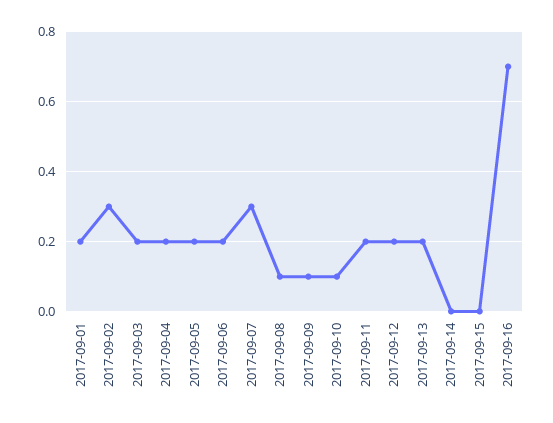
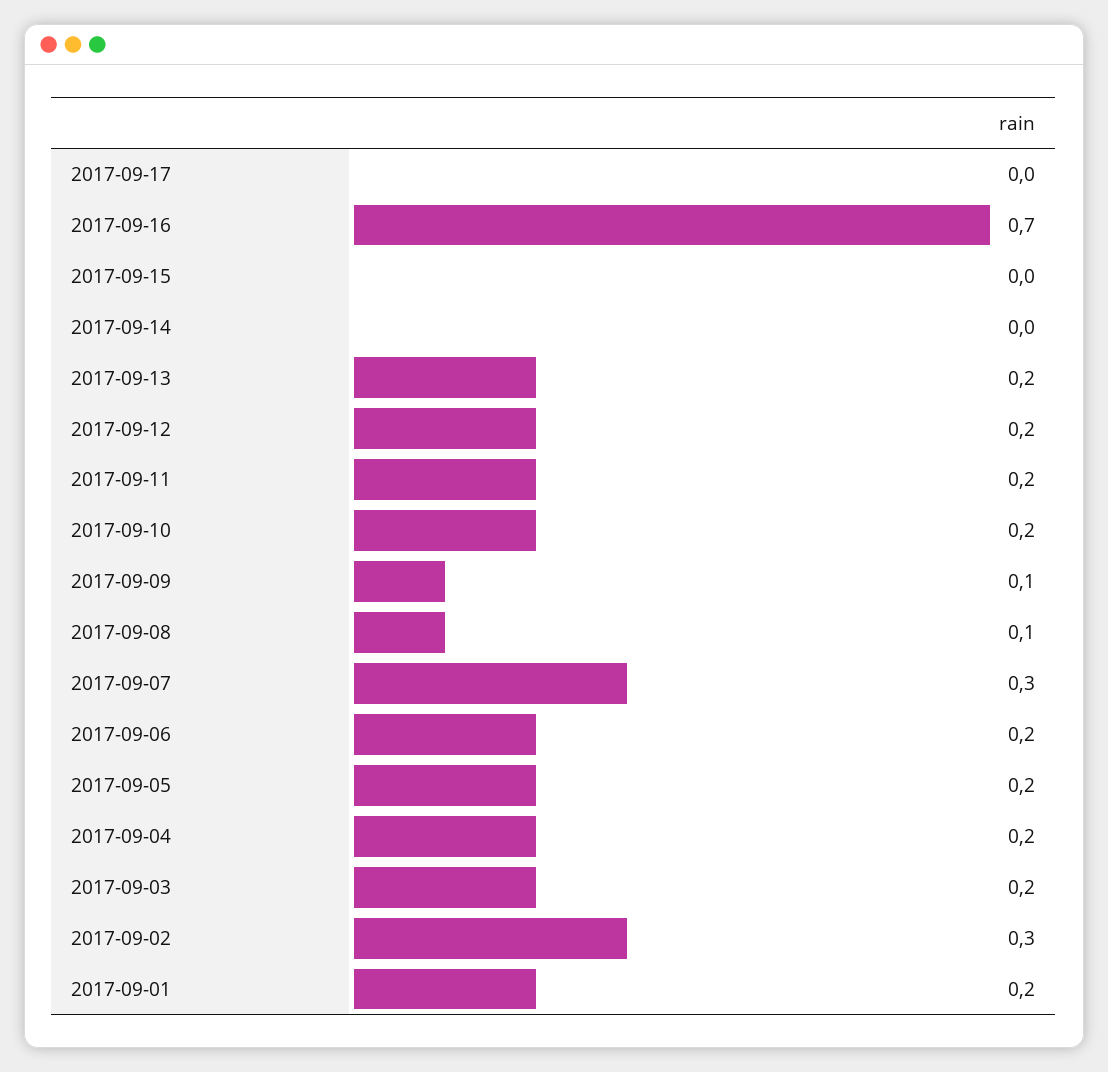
2017-09-10: 0.1 -> 0.2
2017-09-17: none -> 0

